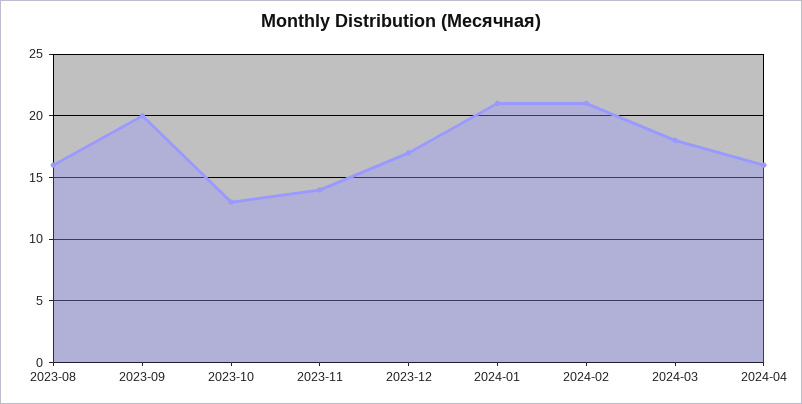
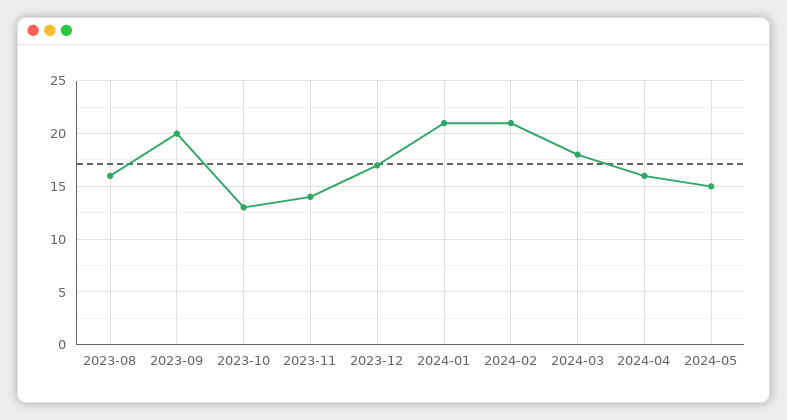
2024-05: none -> 15

